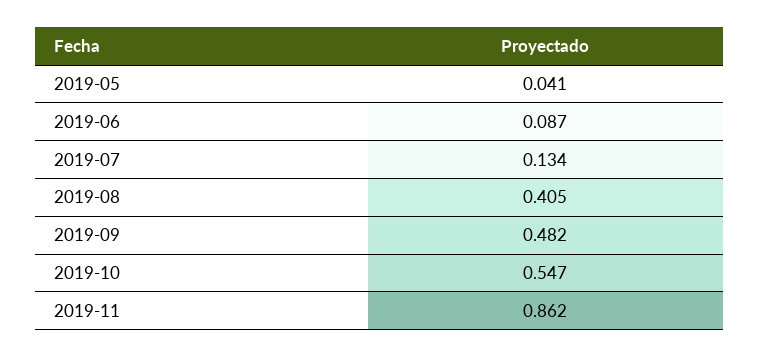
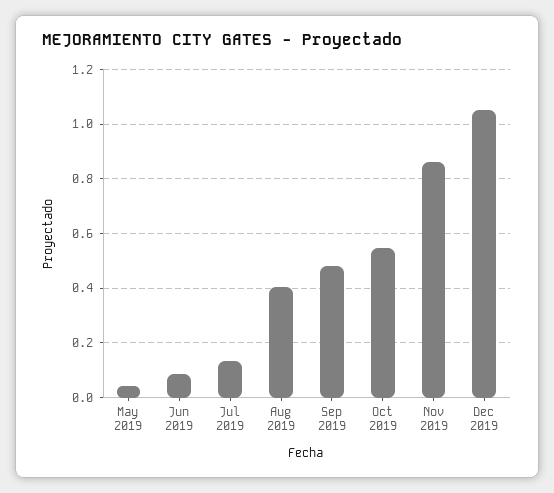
Dec 2019: none -> 1.05

